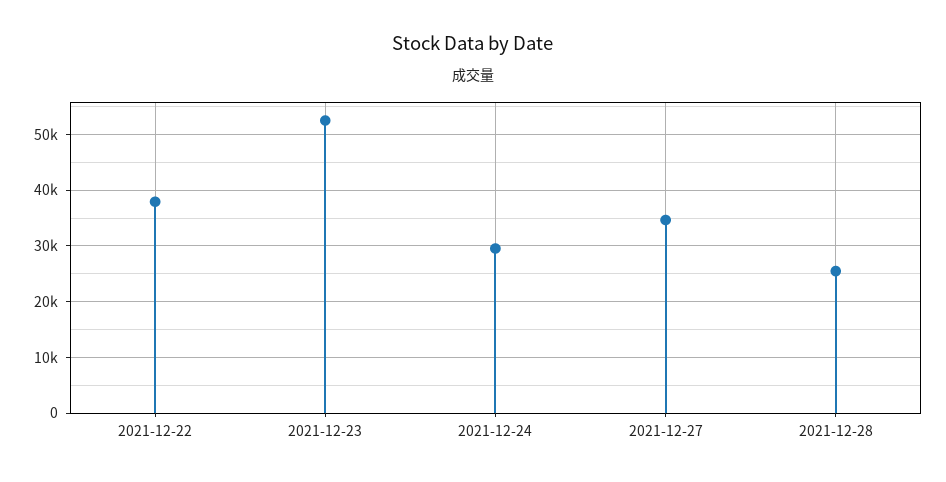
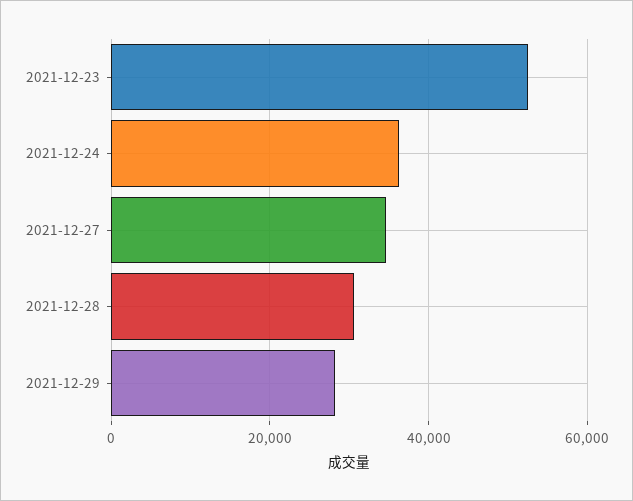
2021-12-22: 38000 -> none
2021-12-24: 30000 -> 36000
2021-12-28: 26000 -> 30000
2021-12-29: none -> 28000

